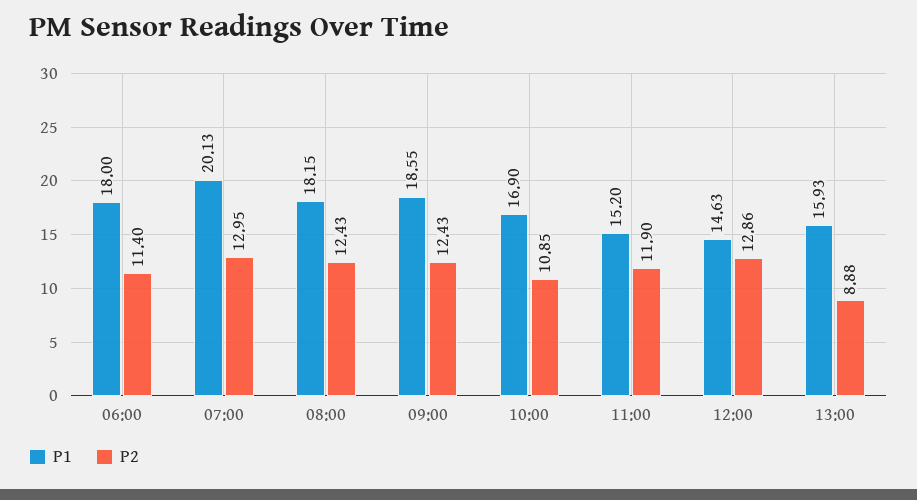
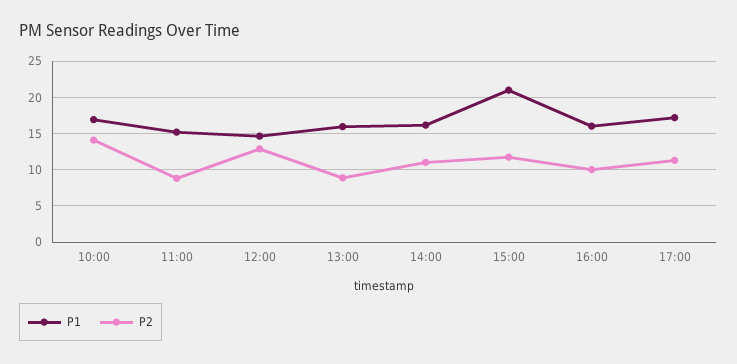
P1, 06:00: 18 -> none
P2, 06:00: 11.4 -> none
P1, 07:00: 20.13 -> none
P2, 07:00: 12.95 -> none
P1, 08:00: 18.15 -> none
P2, 08:00: 12.43 -> none
P1, 09:00: 18.55 -> none
P2, 09:00: 12.43 -> none
P2, 10:00: 10.85 -> 14
P2, 11:00: 11.9 -> 9
P1, 14:00: none -> 16
P2, 14:00: none -> 11
P1, 15:00: none -> 21
P2, 15:00: none -> 12
P1, 16:00: none -> 16
P2, 16:00: none -> 10
P1, 17:00: none -> 17
P2, 17:00: none -> 11

